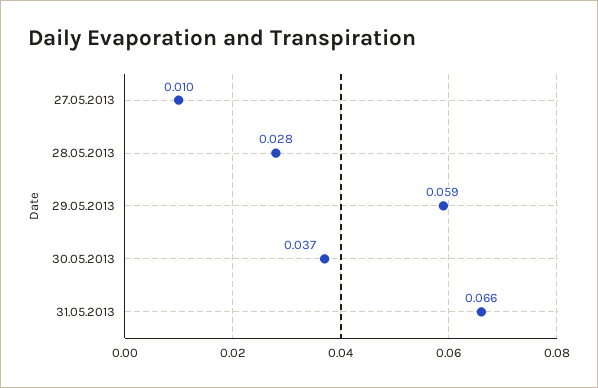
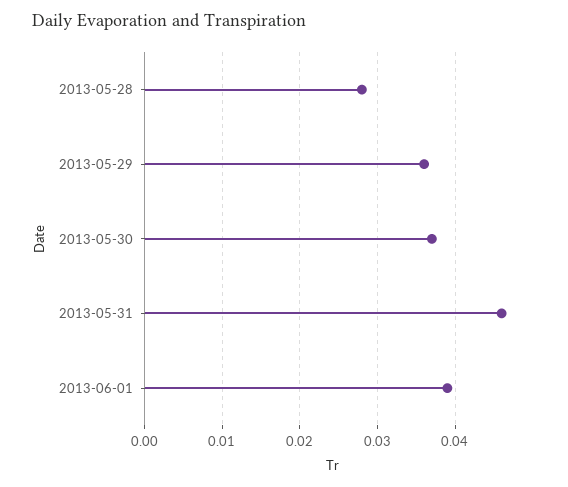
27.05.2013: 0.01 -> none
29.05.2013: 0.059 -> 0.036
31.05.2013: 0.066 -> 0.046
2013-06-01: none -> 0.039

